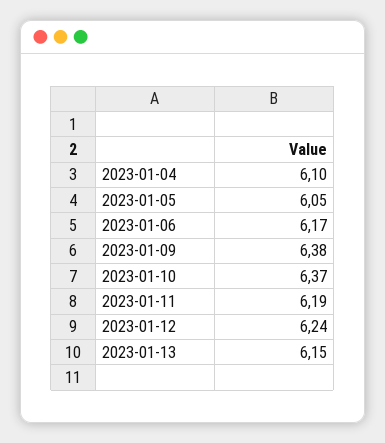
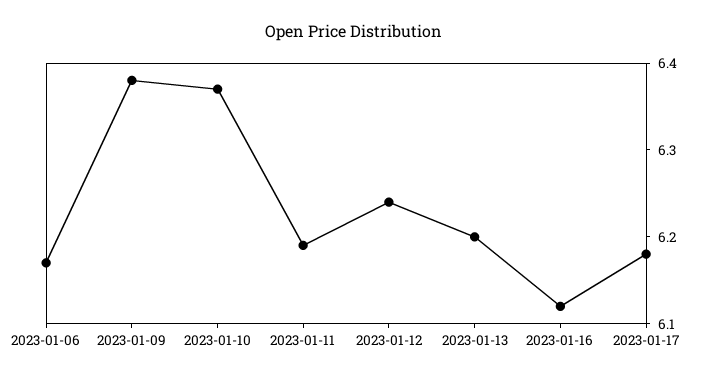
2023-01-04: 6.1 -> none
2023-01-05: 6.05 -> none
2023-01-13: 6.15 -> 6.2
2023-01-16: none -> 6.12
2023-01-17: none -> 6.18

